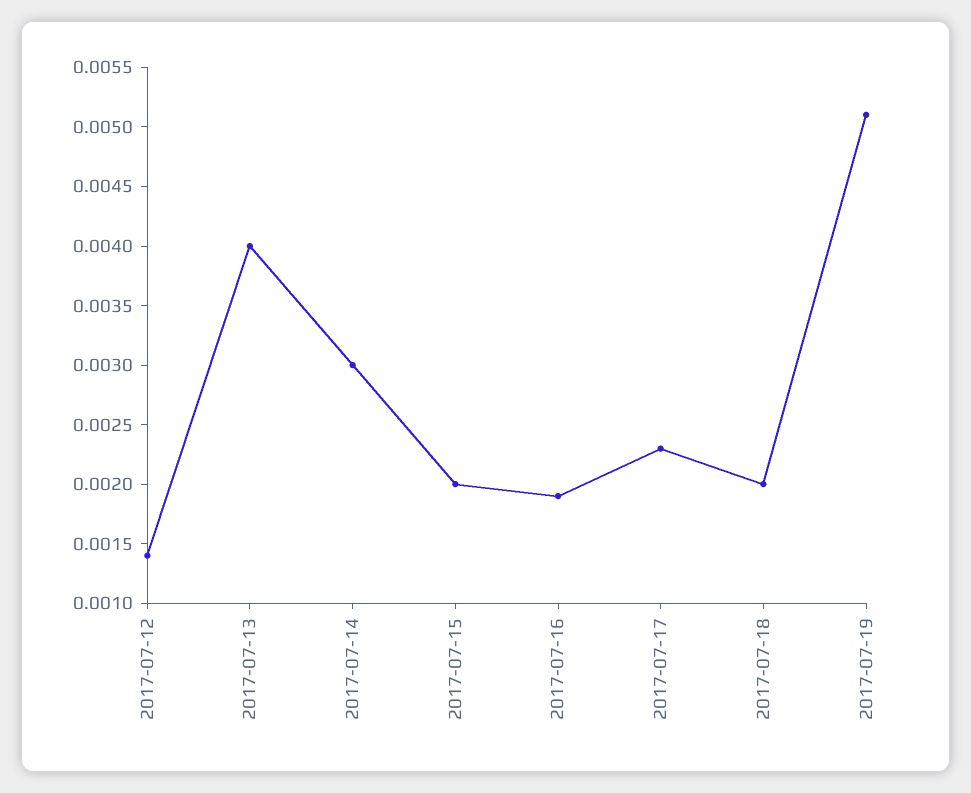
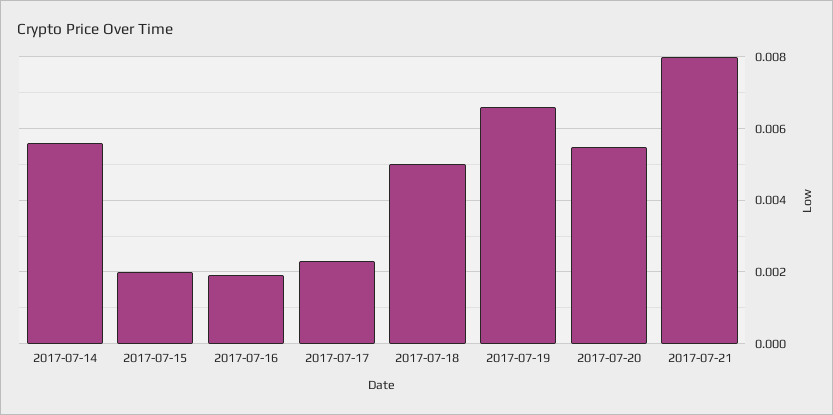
2017-07-12: 0.0014 -> none
2017-07-13: 0.004 -> none
2017-07-14: 0.003 -> 0.0055
2017-07-18: 0.002 -> 0.005
2017-07-19: 0.0051 -> 0.0065
2017-07-20: none -> 0.0055
2017-07-21: none -> 0.008

